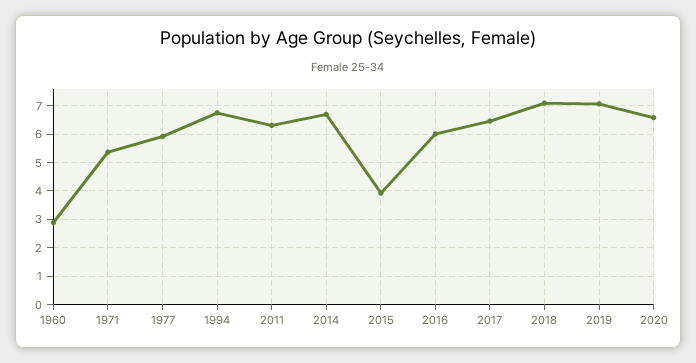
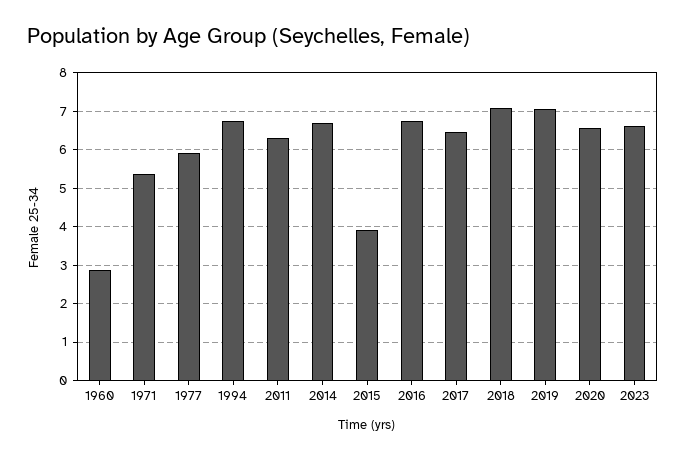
2016: 6 -> 6.8
2023: none -> 6.6

